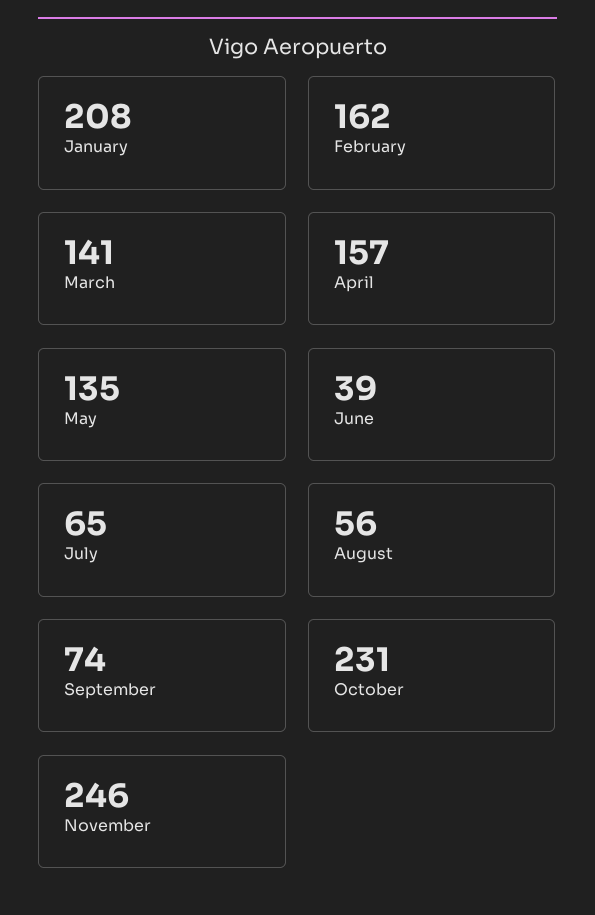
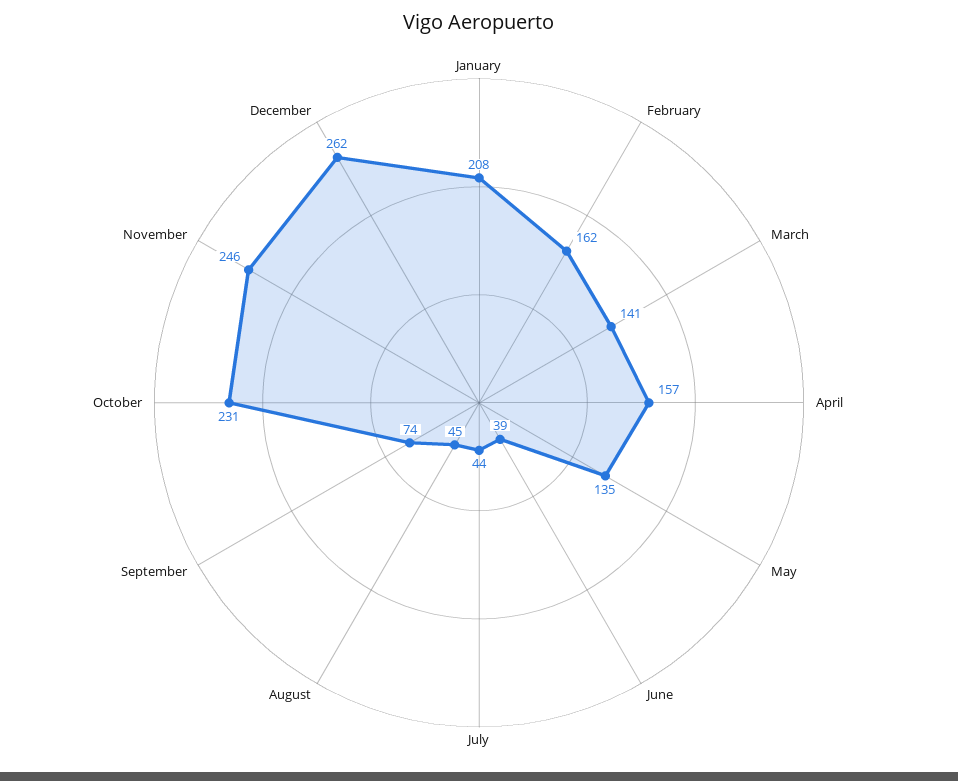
July: 65 -> 44
August: 56 -> 45
December: none -> 262

